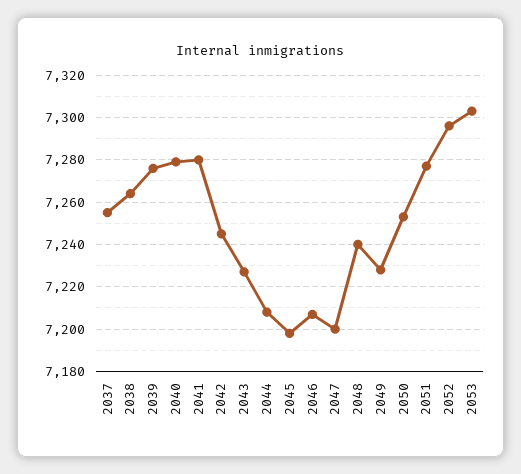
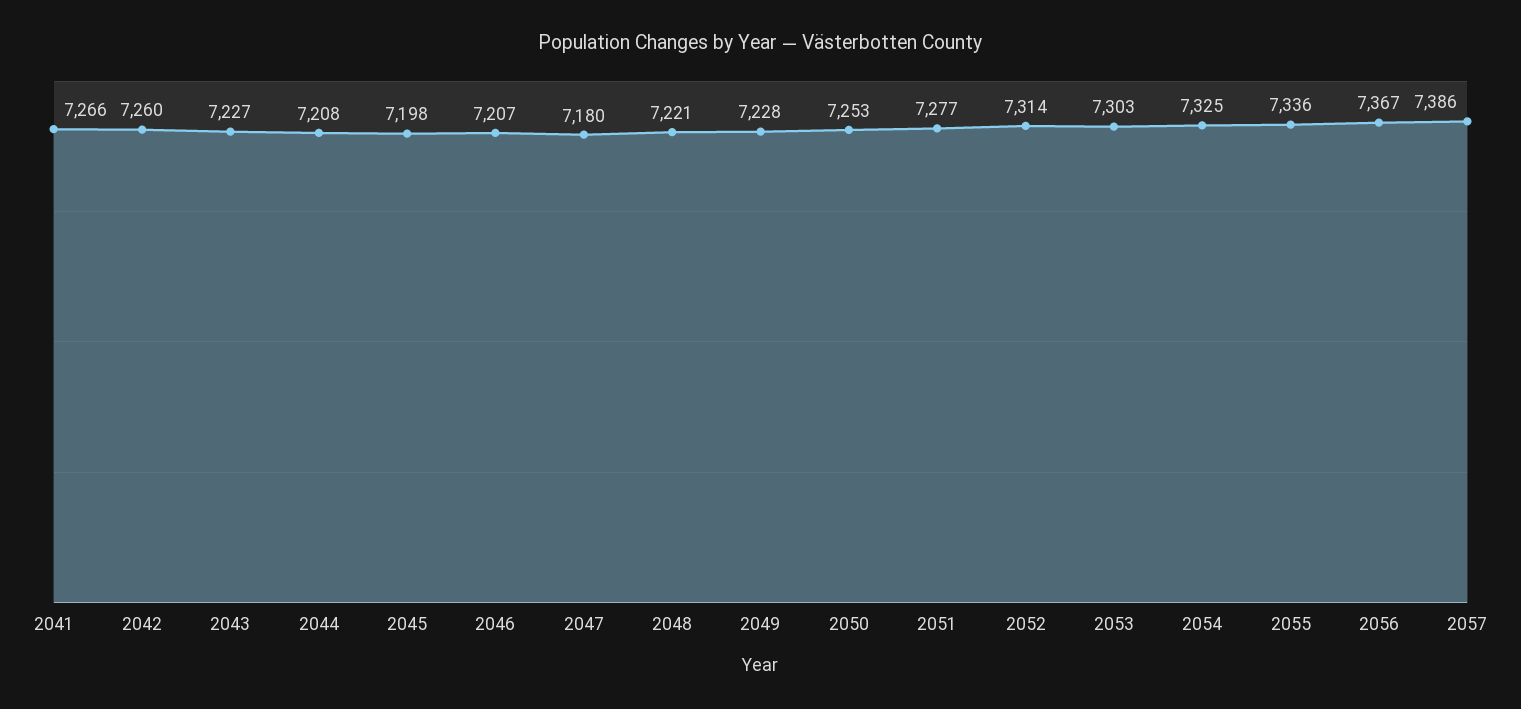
2037: 7255 -> none
2038: 7265 -> none
2039: 7275 -> none
2040: 7280 -> none
2041: 7280 -> 7266
2042: 7245 -> 7260
2047: 7200 -> 7180
2048: 7240 -> 7221
2052: 7295 -> 7314
2054: none -> 7325
2055: none -> 7336
2056: none -> 7367
2057: none -> 7386

